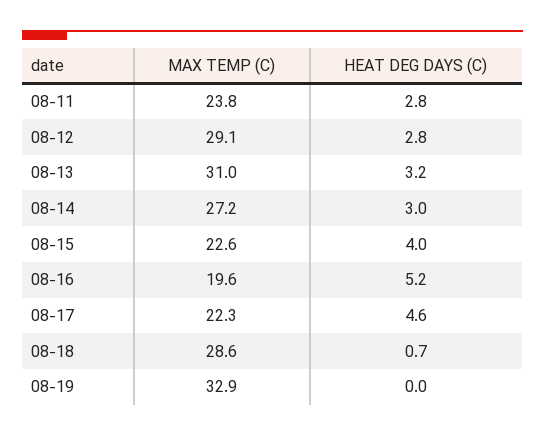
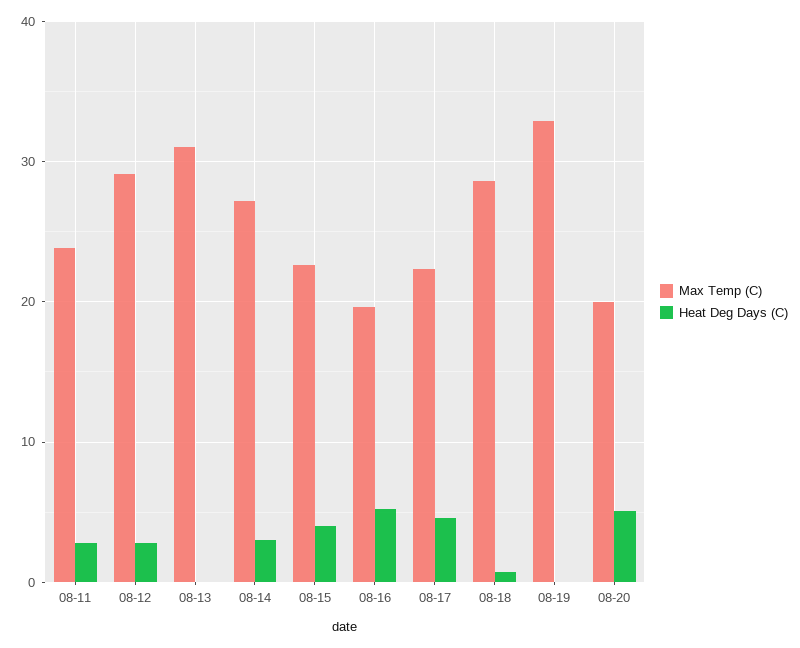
HEAT DEG DAYS (C), 08-13: 3.2 -> 0
MAX TEMP (C), 08-20: none -> 20
HEAT DEG DAYS (C), 08-20: none -> 5

